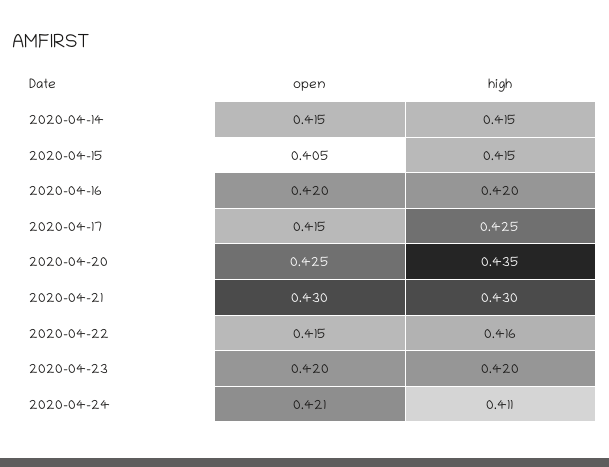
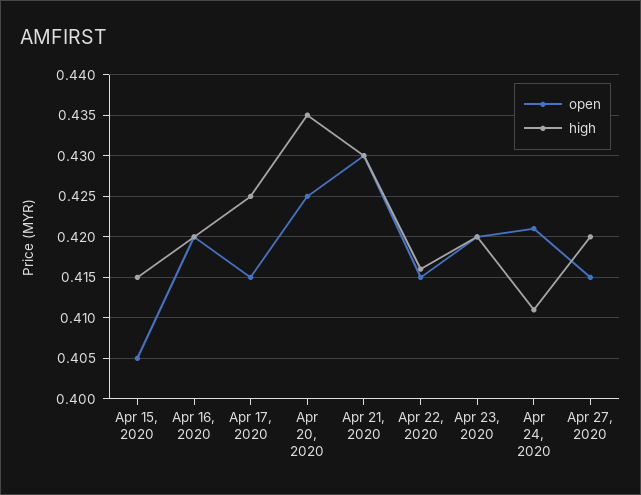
open, 2020-04-14: 0.415 -> none
high, 2020-04-14: 0.415 -> none
open, Apr 27, 2020: none -> 0.415
high, Apr 27, 2020: none -> 0.42

